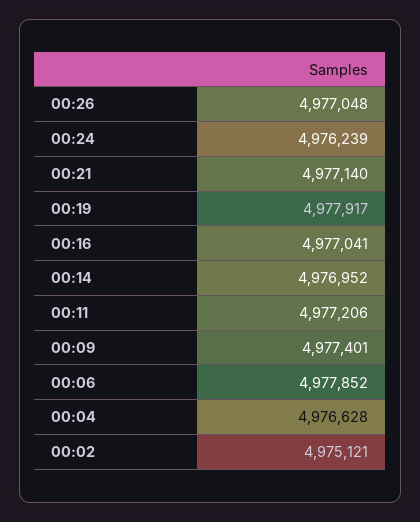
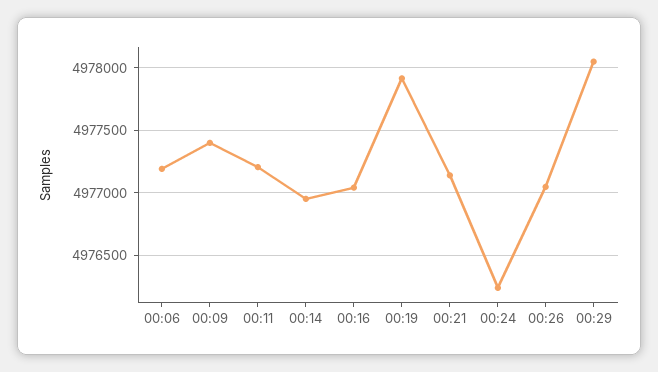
00:06: 4977852 -> 4977200
00:04: 4976628 -> none
00:02: 4975121 -> none
00:29: none -> 4978050

